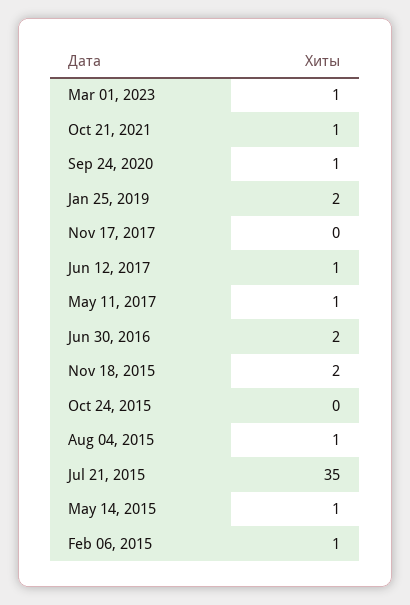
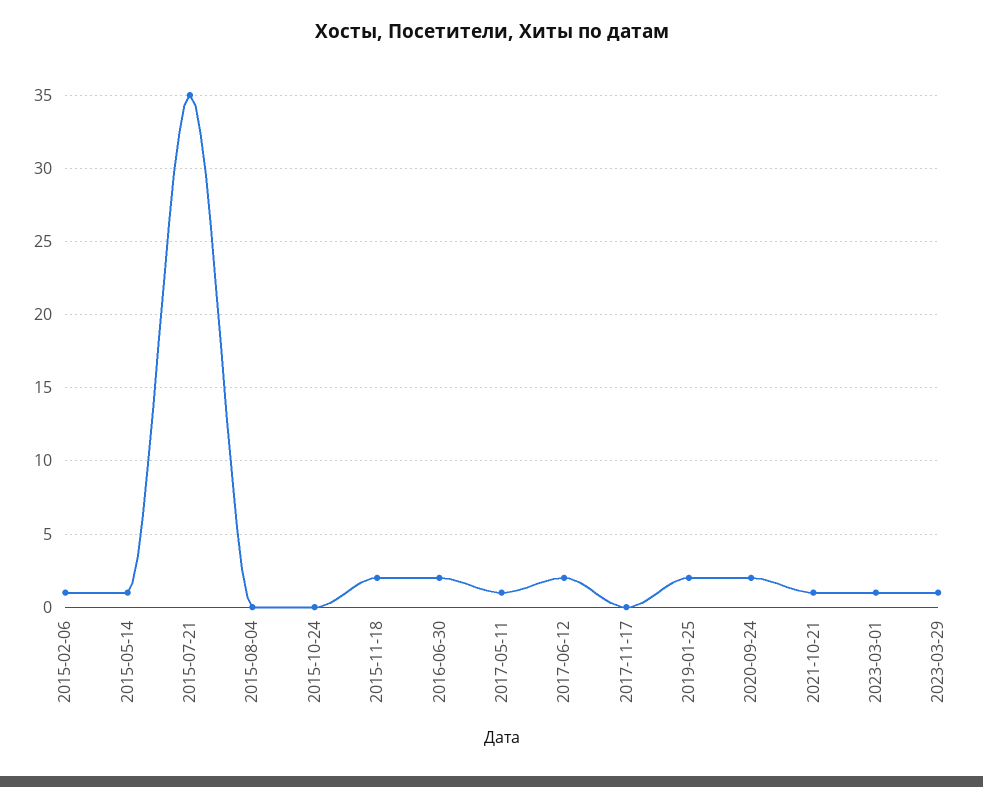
Sep 24, 2020: 1 -> 2
Jun 12, 2017: 1 -> 2
Aug 04, 2015: 1 -> 0
2023-03-29: none -> 1

